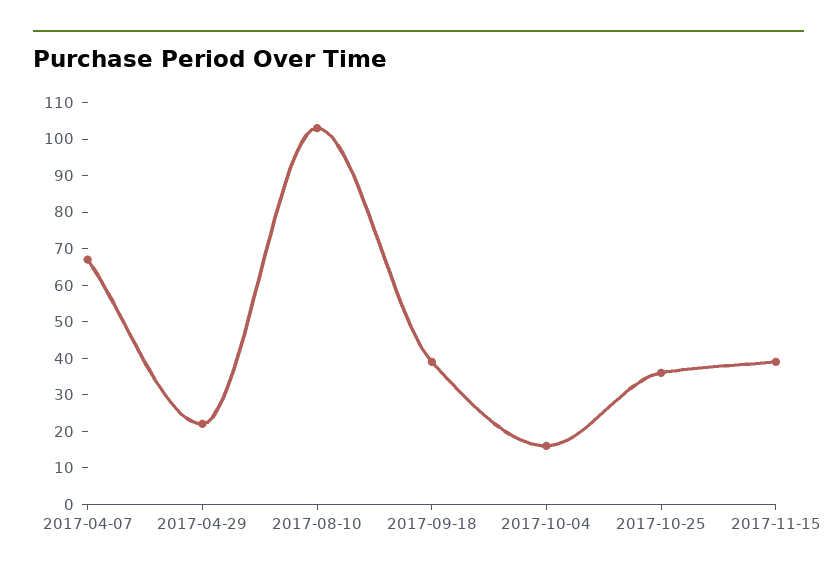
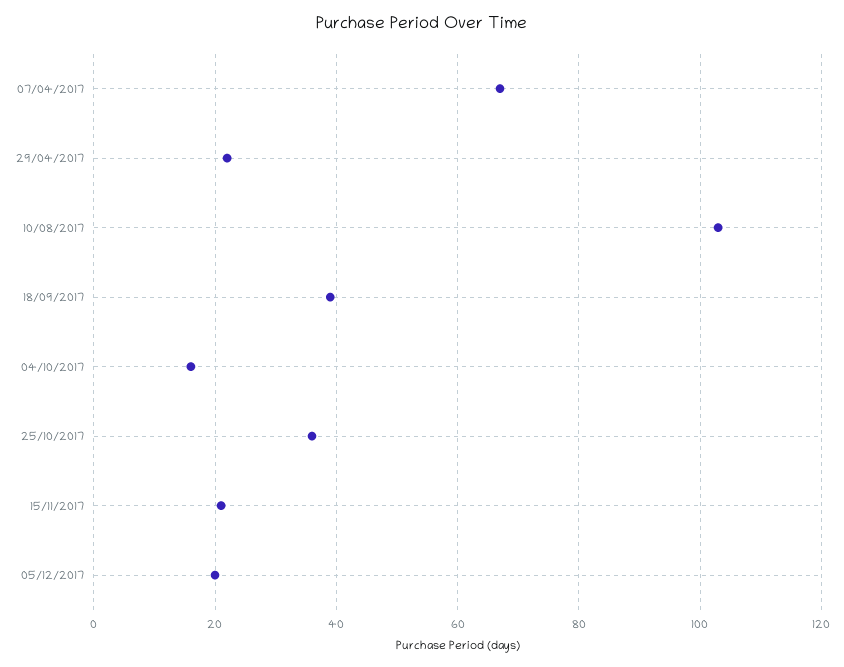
2017-11-15: 40 -> 20
05/12/2017: none -> 20

